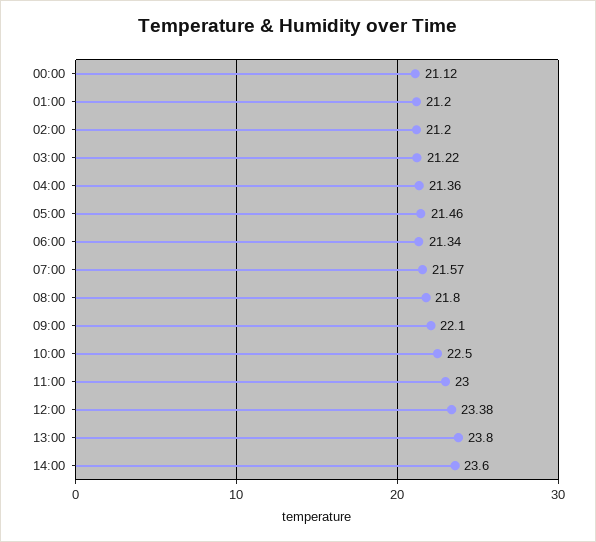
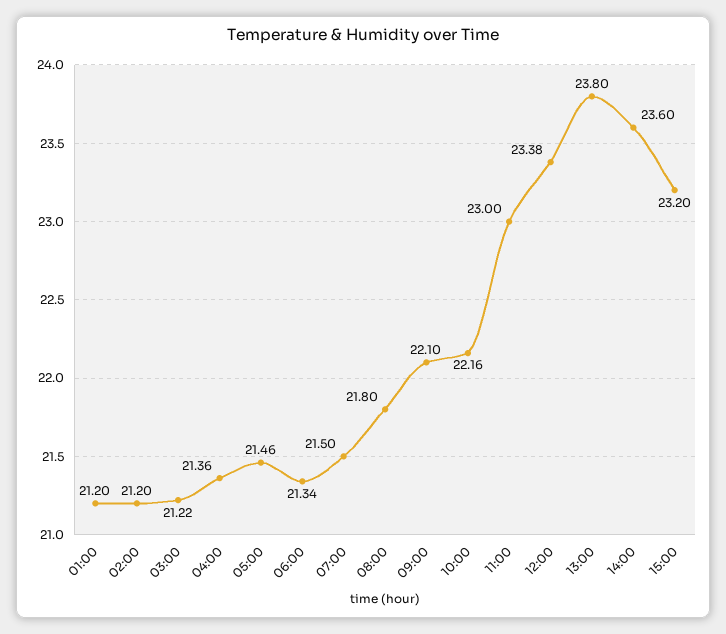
00:00: 21.12 -> none
07:00: 21.57 -> 21.5
10:00: 22.5 -> 22.16
15:00: none -> 23.2

